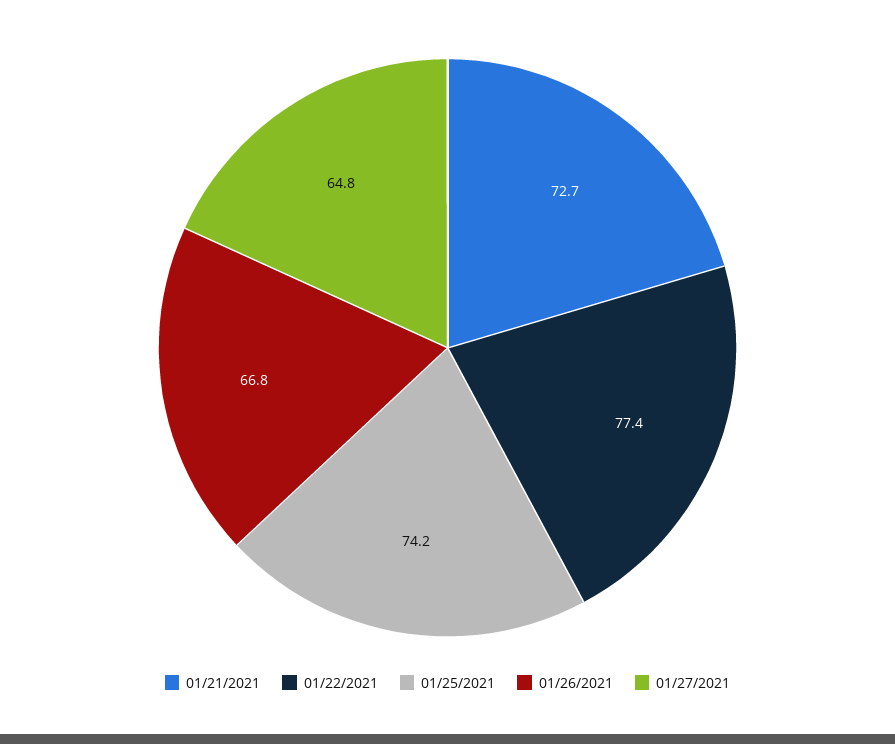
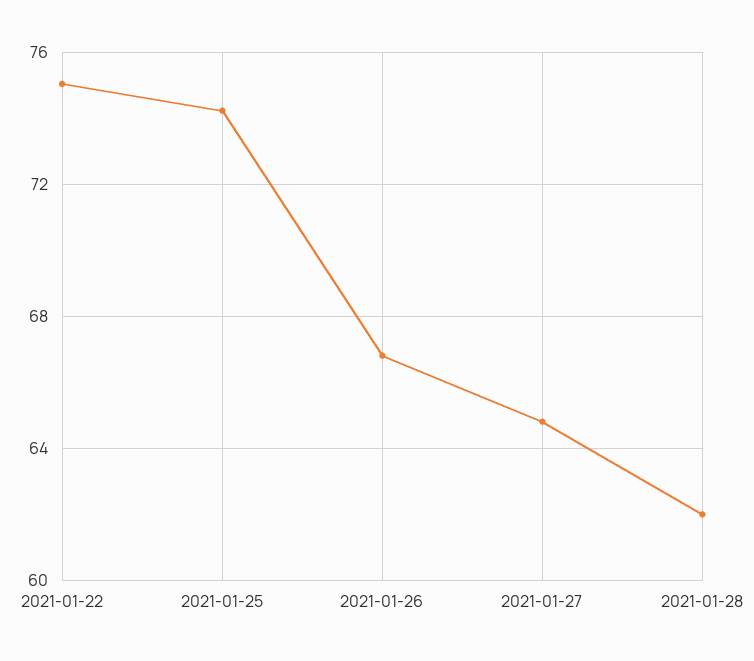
01/21/2021: 72.7 -> none
01/22/2021: 77.4 -> 75
2021-01-28: none -> 62

